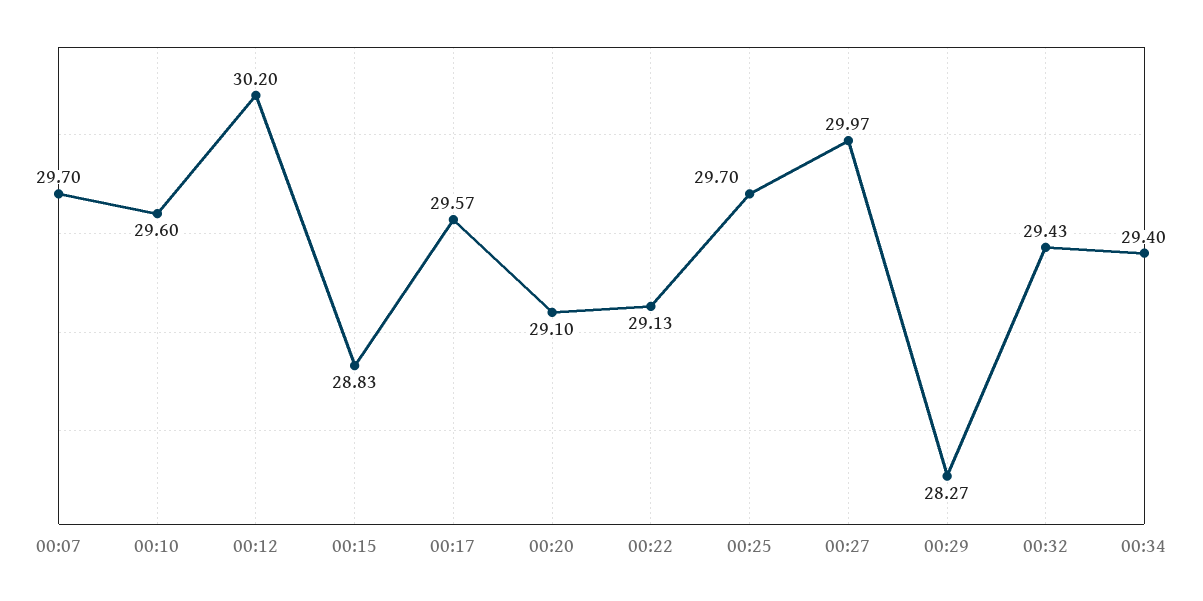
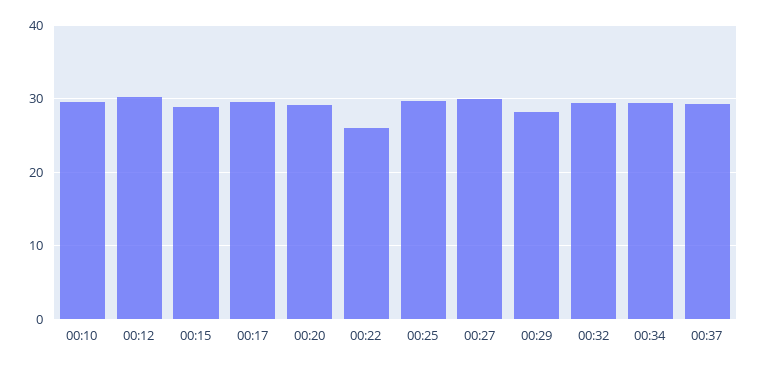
00:07: 29.7 -> none
00:22: 29.13 -> 26
00:37: none -> 29

